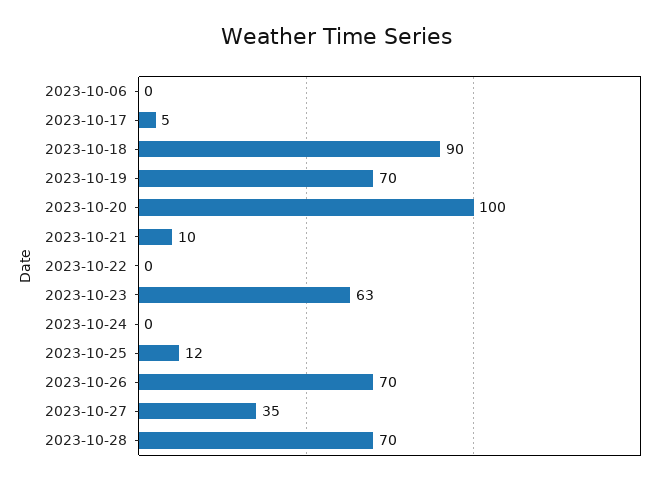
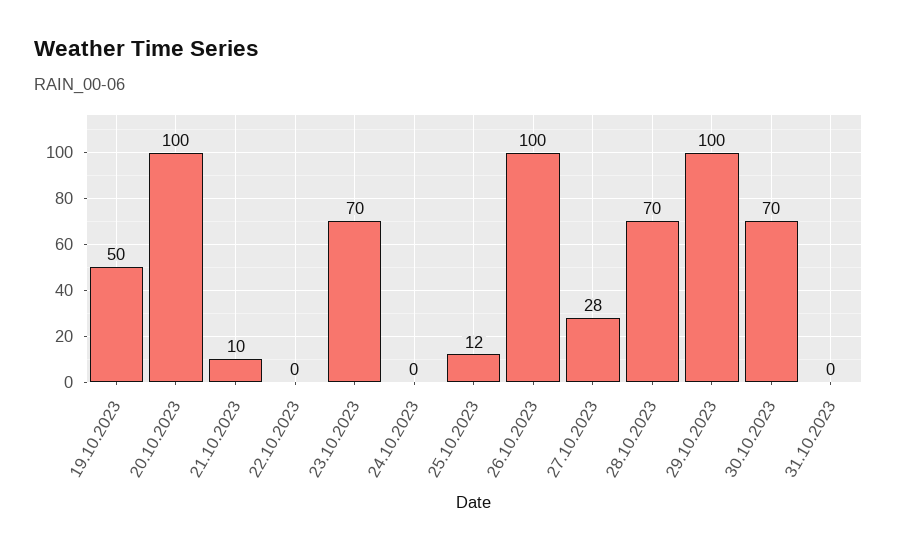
2023-10-06: 0 -> none
2023-10-17: 5 -> none
2023-10-18: 90 -> none
2023-10-19: 70 -> 50
2023-10-23: 63 -> 70
2023-10-26: 70 -> 100
2023-10-27: 35 -> 28
29.10.2023: none -> 100
30.10.2023: none -> 70
31.10.2023: none -> 0

